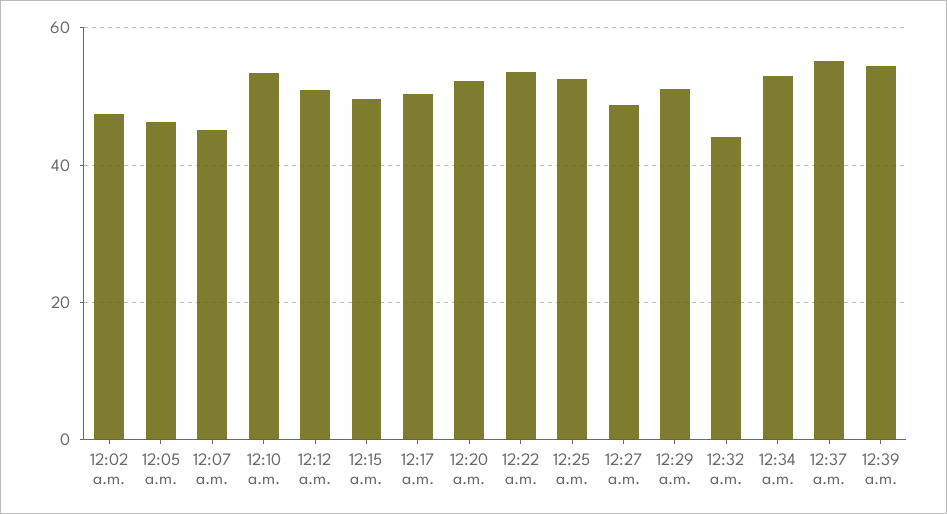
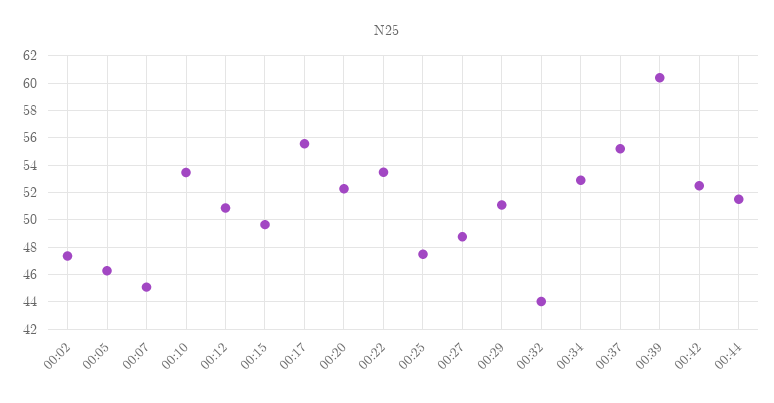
12:17 a.m.: 50 -> 55.5
12:25 a.m.: 52 -> 47.5
12:39 a.m.: 54 -> 60.5
00:42: none -> 52.5
00:44: none -> 51.5

